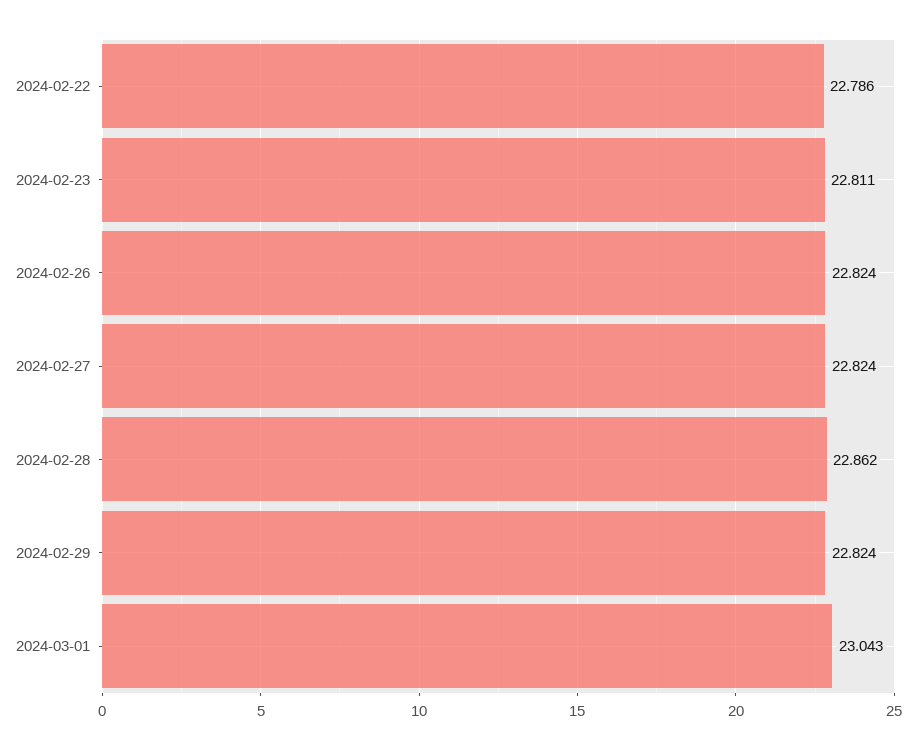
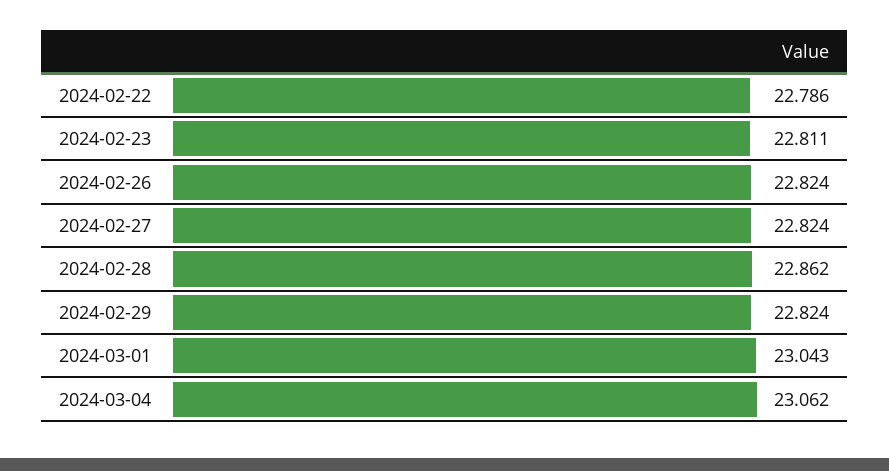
2024-03-04: none -> 23.062

